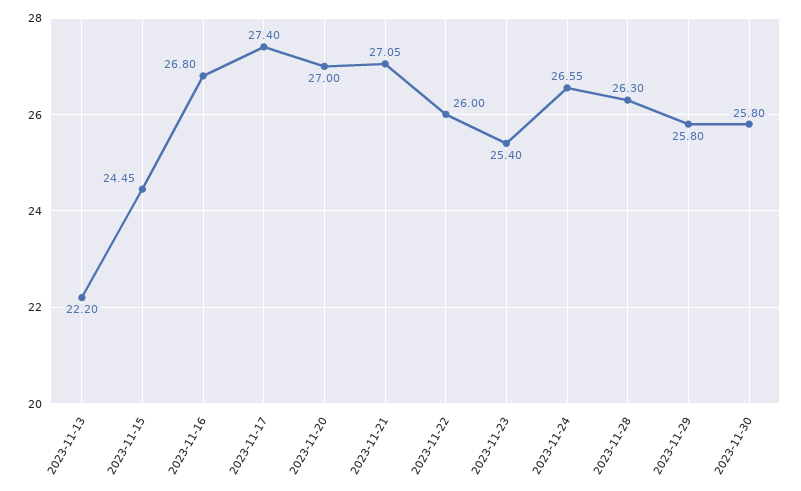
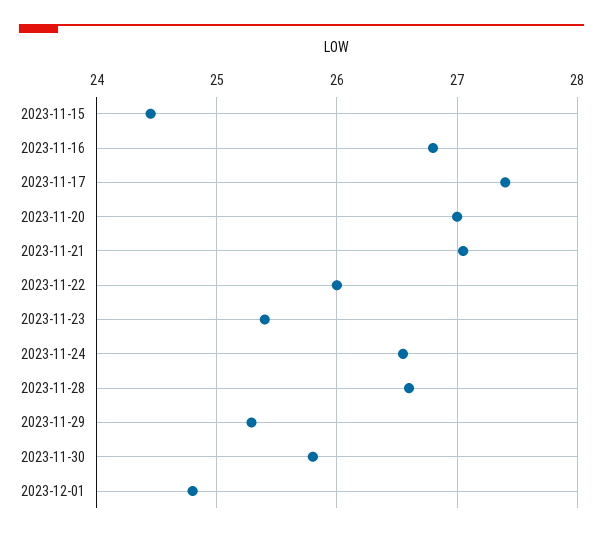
2023-11-13: 22.2 -> none
2023-11-28: 26.3 -> 26.6
2023-11-29: 25.8 -> 25.3
2023-12-01: none -> 24.8

